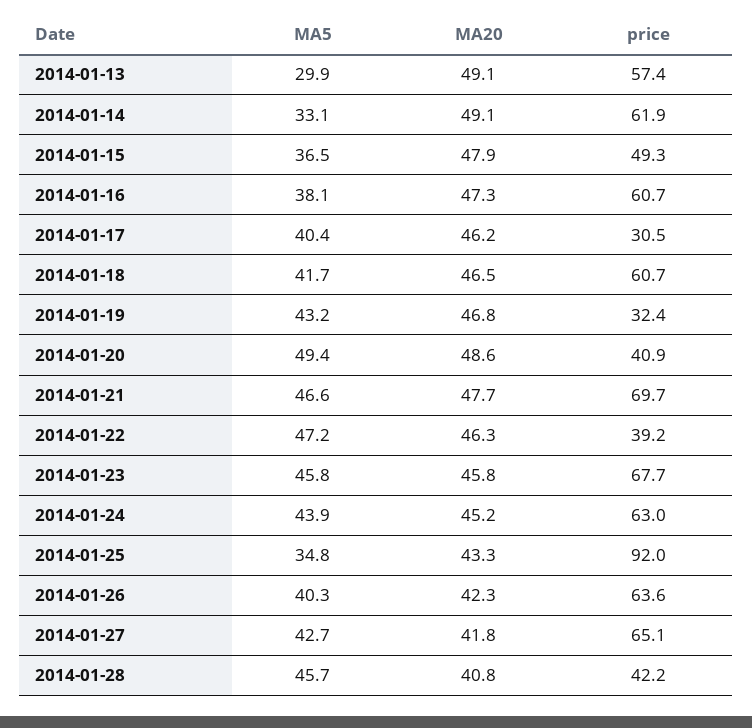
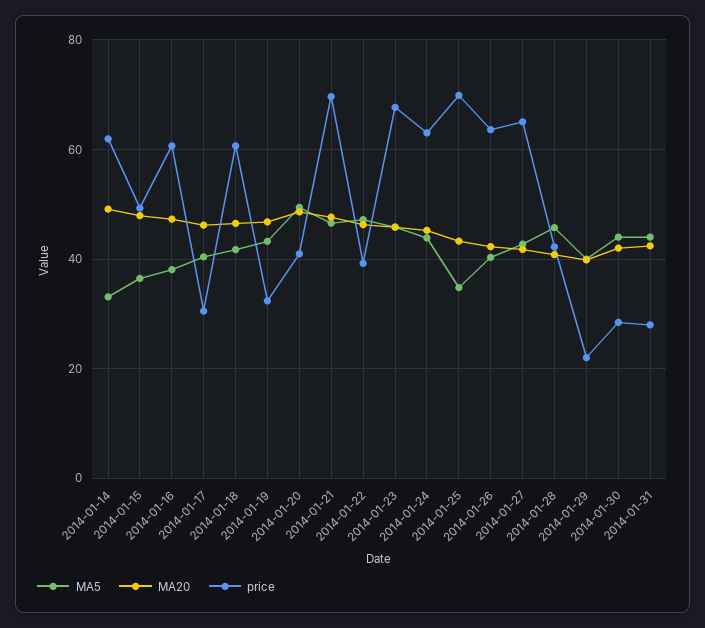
MA5, 2014-01-13: 29.9 -> none
MA20, 2014-01-13: 49.1 -> none
price, 2014-01-13: 57.4 -> none
price, 2014-01-25: 92 -> 70
MA5, 2014-01-29: none -> 40
MA20, 2014-01-29: none -> 40
price, 2014-01-29: none -> 22
MA5, 2014-01-30: none -> 44
MA20, 2014-01-30: none -> 42
price, 2014-01-30: none -> 28
MA5, 2014-01-31: none -> 44
MA20, 2014-01-31: none -> 42
price, 2014-01-31: none -> 28

